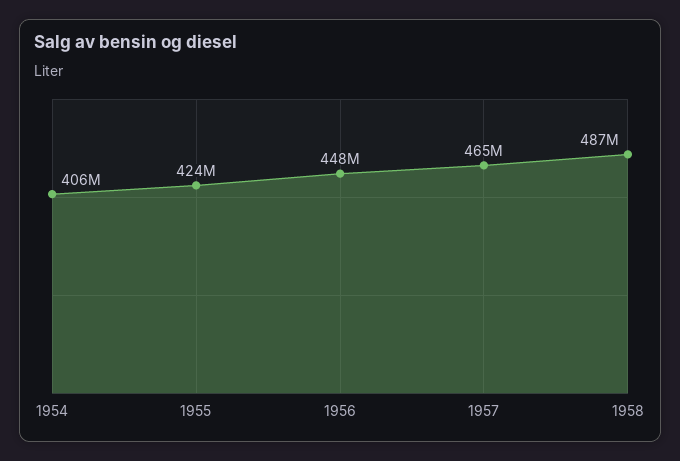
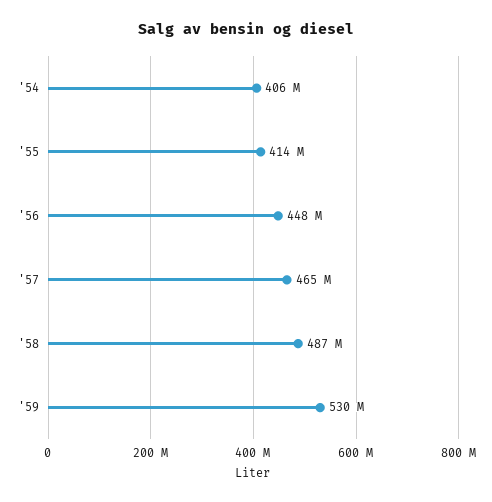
1955: 424000000 -> 414000000
'59: none -> 530000000

